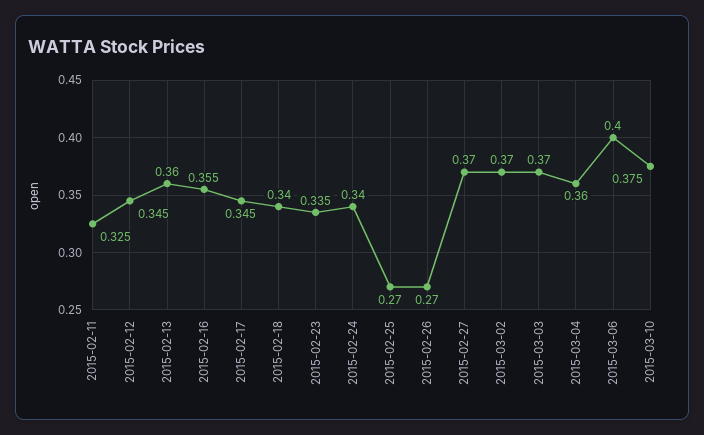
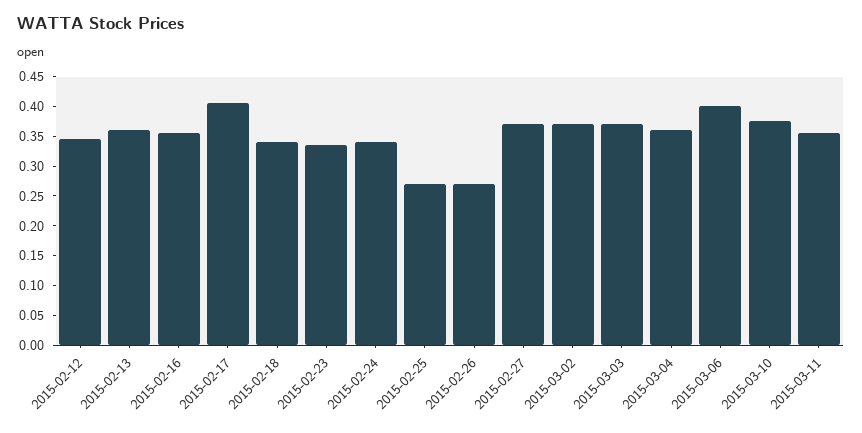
2015-02-11: 0.325 -> none
2015-02-17: 0.345 -> 0.4
2015-03-11: none -> 0.35

